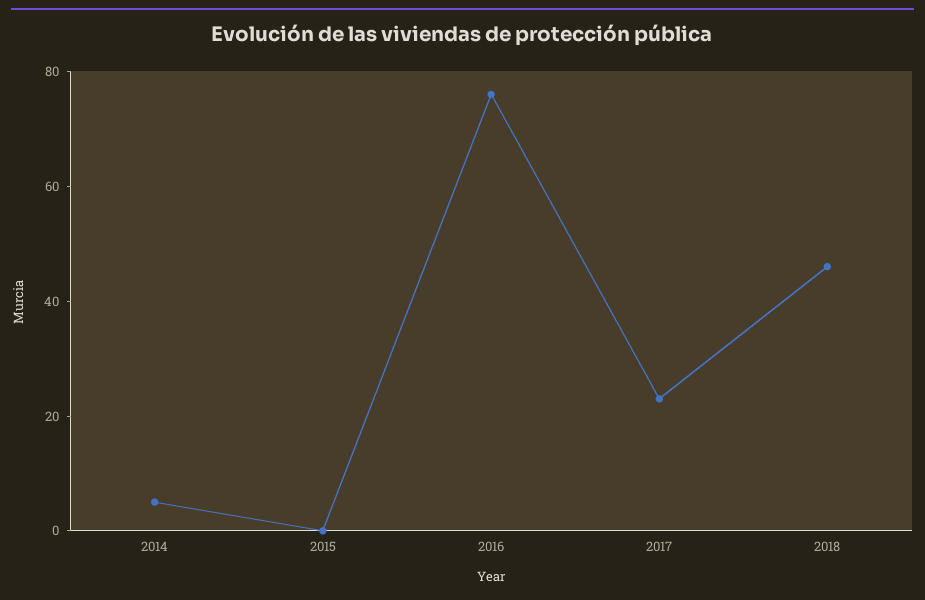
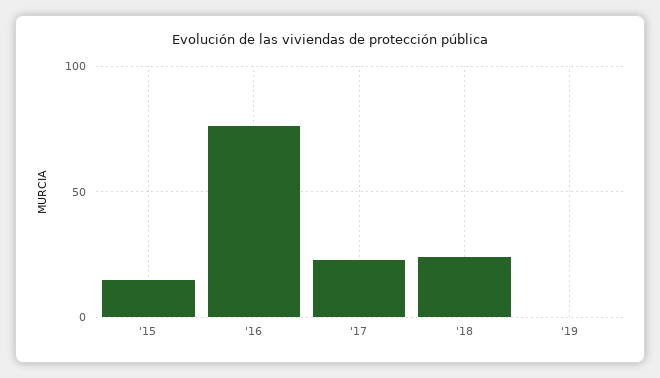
2014: 5 -> none
2015: 0 -> 15
2018: 45 -> 25
'19: none -> 0

